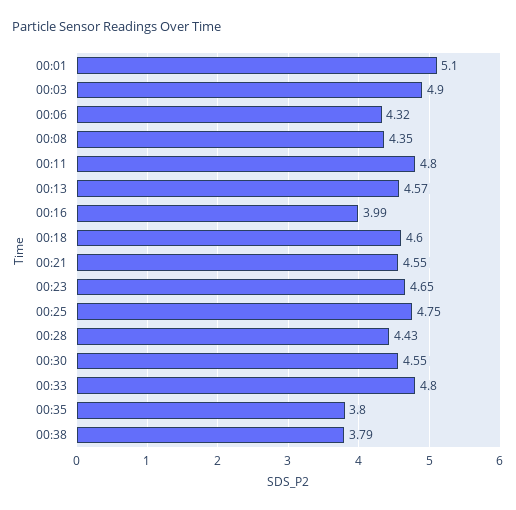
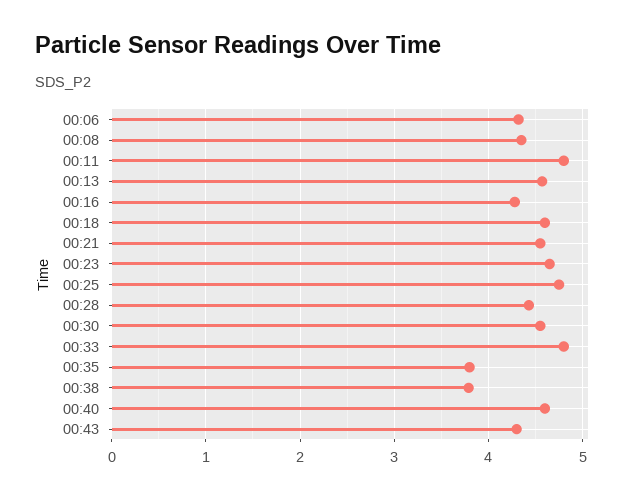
00:01: 5.1 -> none
00:03: 4.9 -> none
00:16: 3.99 -> 4.3
00:40: none -> 4.6
00:43: none -> 4.3

